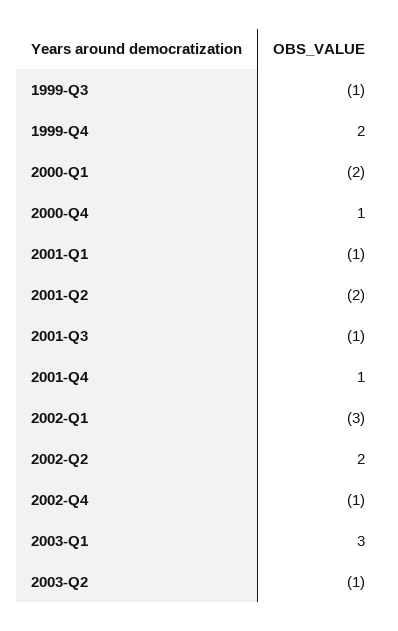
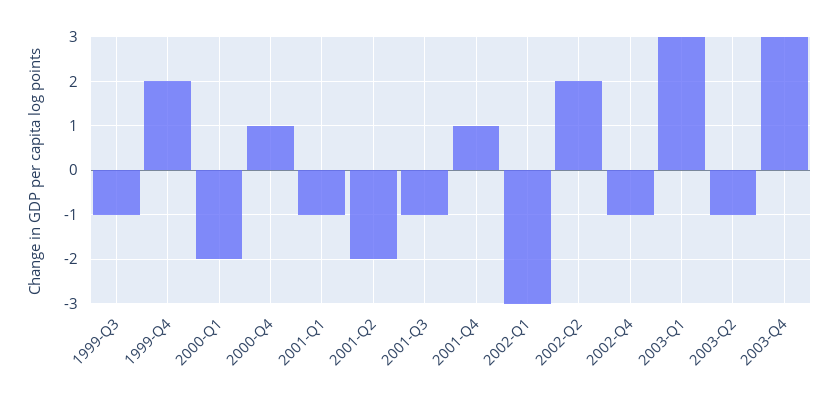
2003-Q4: none -> 3

